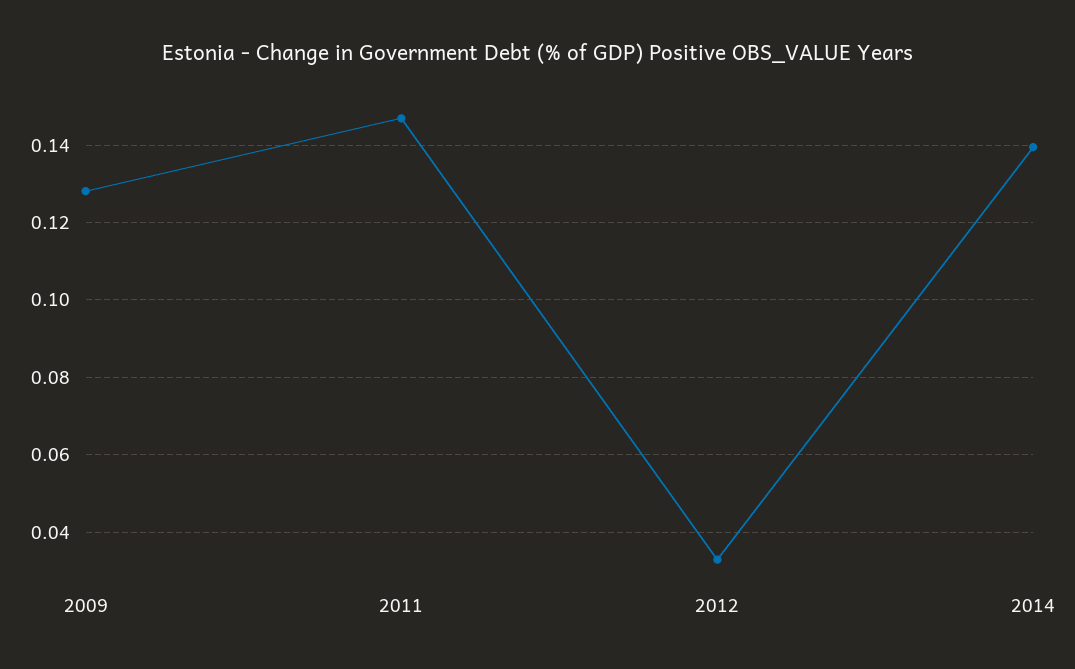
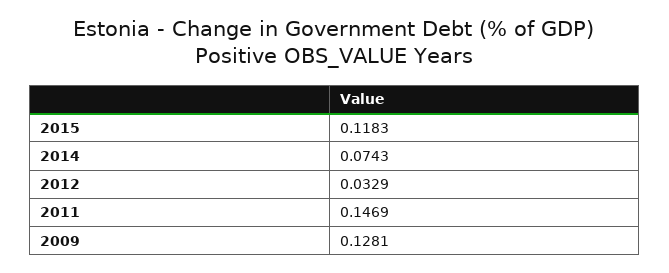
2014: 0.14 -> 0.0743
2015: none -> 0.1183

